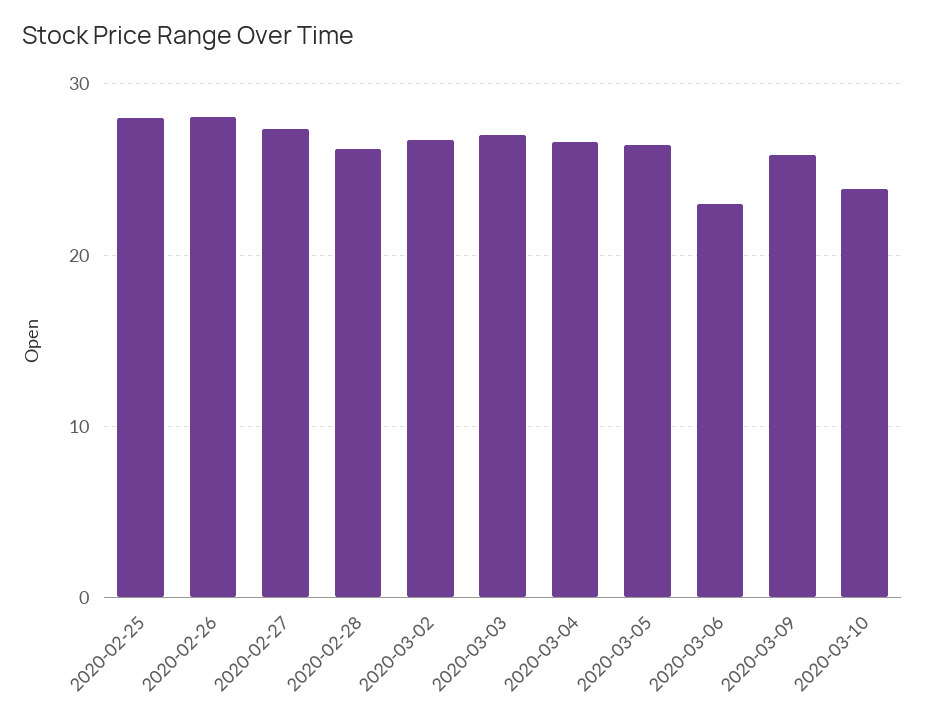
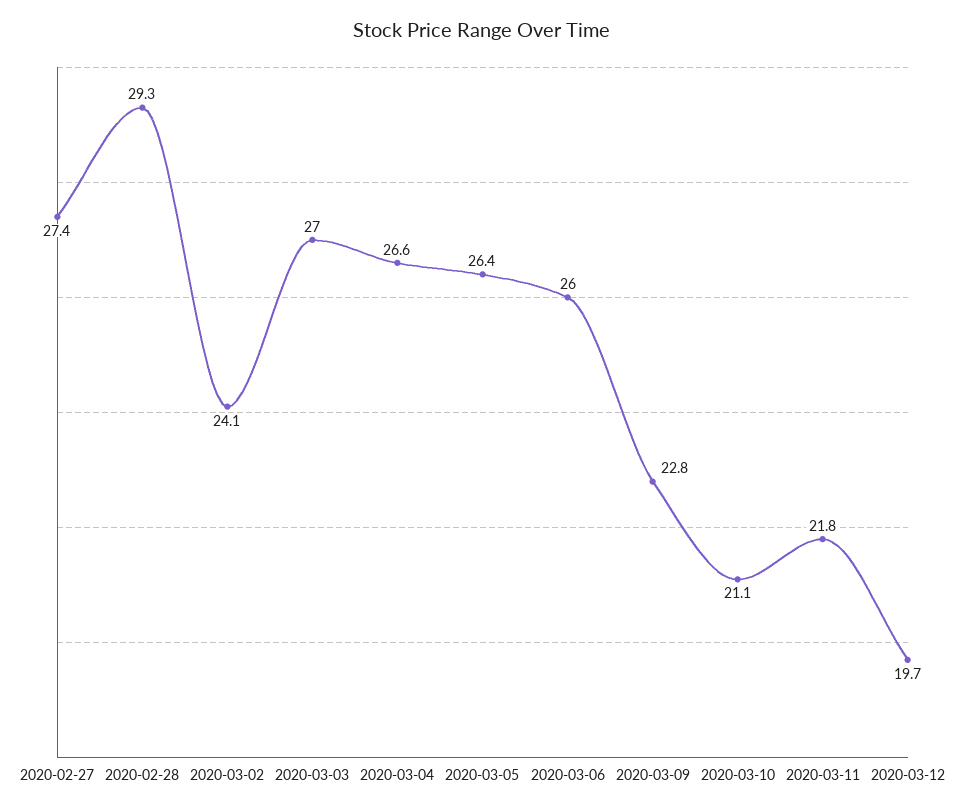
2020-02-25: 28 -> none
2020-02-26: 28 -> none
2020-02-28: 26 -> 29.3
2020-03-02: 27 -> 24.1
2020-03-06: 23 -> 26
2020-03-09: 26 -> 22.8
2020-03-10: 24 -> 21.1
2020-03-11: none -> 21.8
2020-03-12: none -> 19.7

